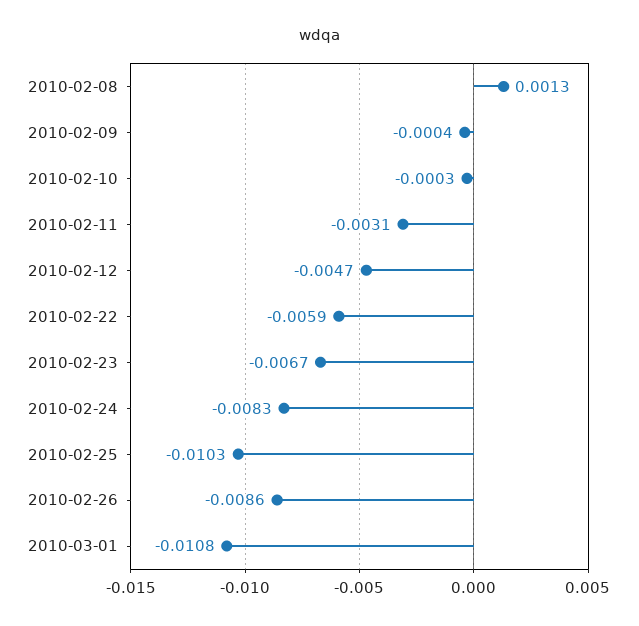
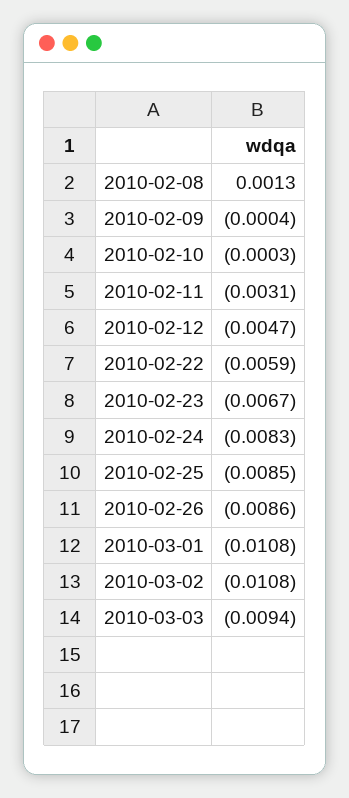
2010-02-25: -0.0103 -> -0.0085
2010-03-02: none -> -0.0108
2010-03-03: none -> -0.0094

